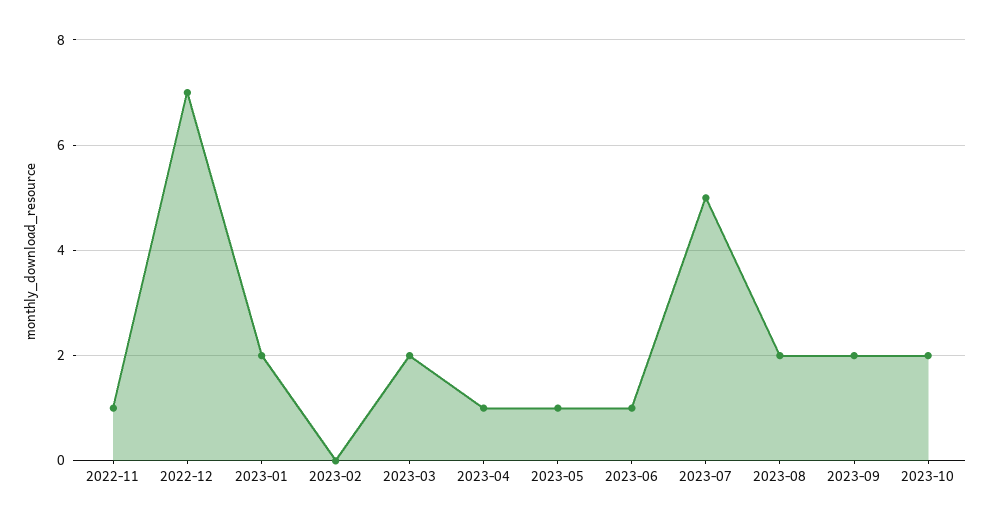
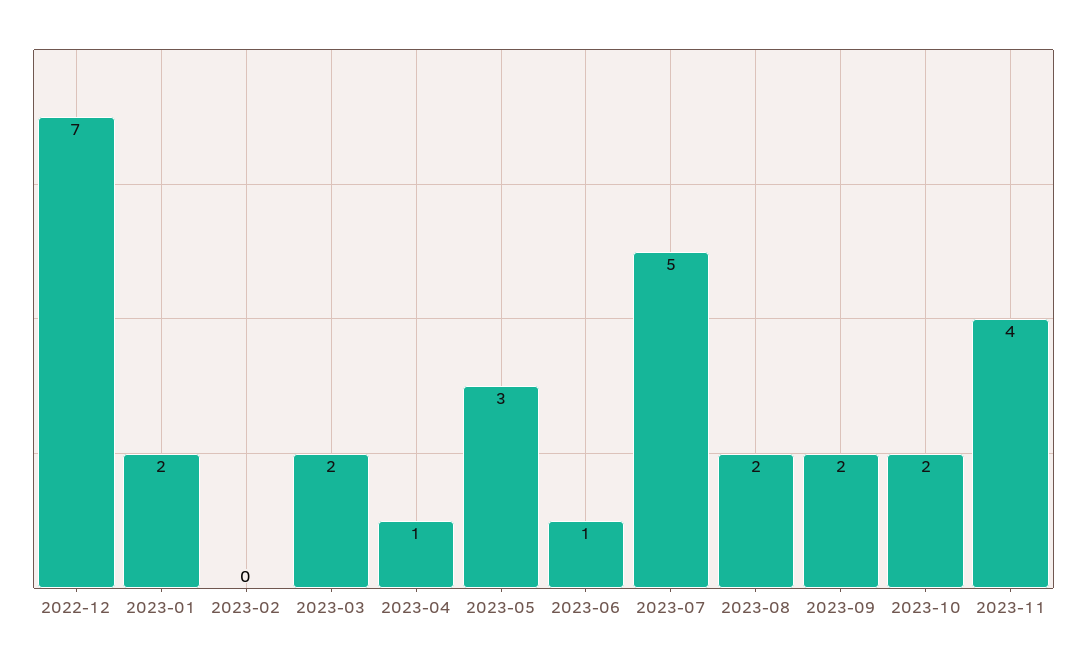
2022-11: 1 -> none
2023-05: 1 -> 3
2023-11: none -> 4

